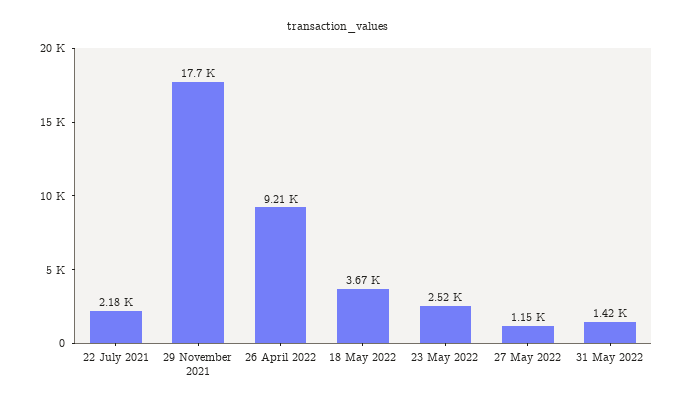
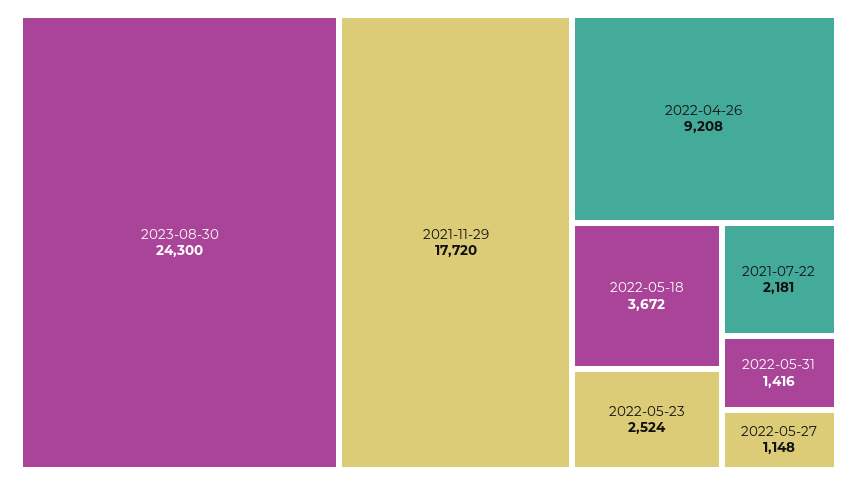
2023-08-30: none -> 24300

